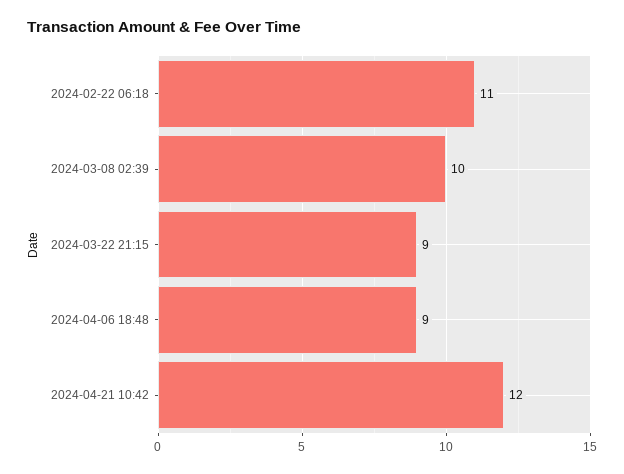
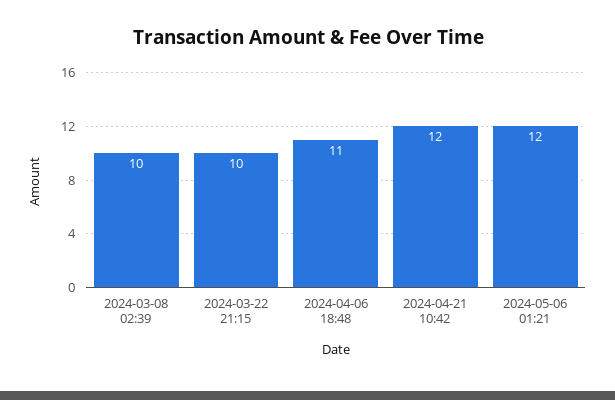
2024-02-22 06:18: 11 -> none
2024-03-22 21:15: 9 -> 10
2024-04-06 18:48: 9 -> 11
2024-05-06 01:21: none -> 12

